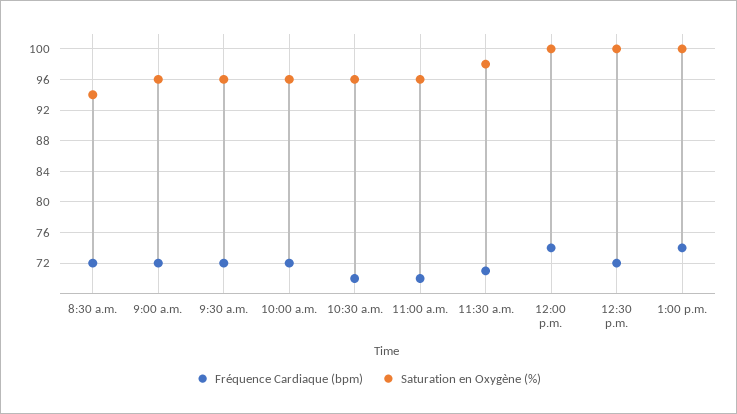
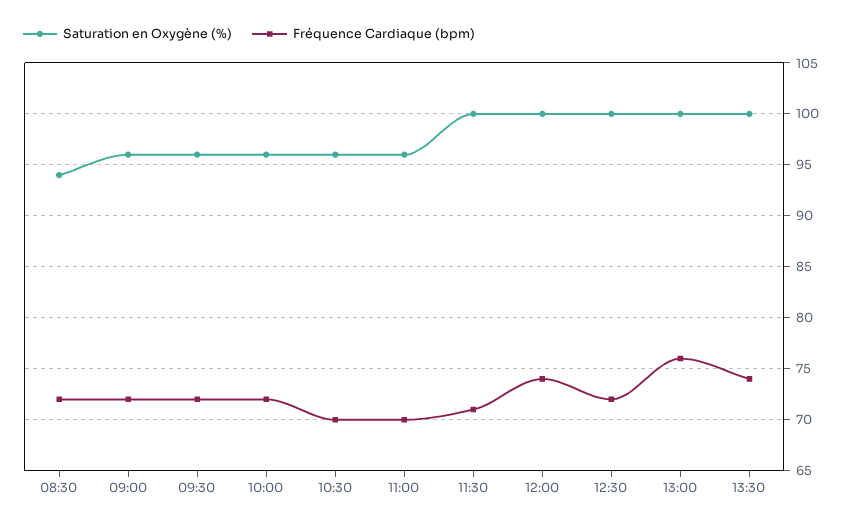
Saturation en Oxygène (%), 11:30 a.m.: 98 -> 100
Fréquence Cardiaque (bpm), 1:00 p.m.: 74 -> 76
Saturation en Oxygène (%), 13:30: none -> 100
Fréquence Cardiaque (bpm), 13:30: none -> 74

